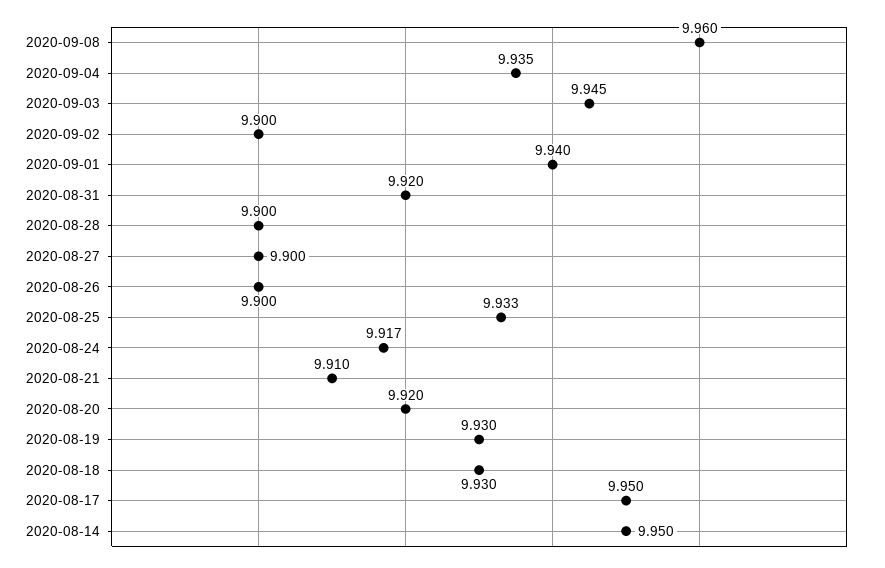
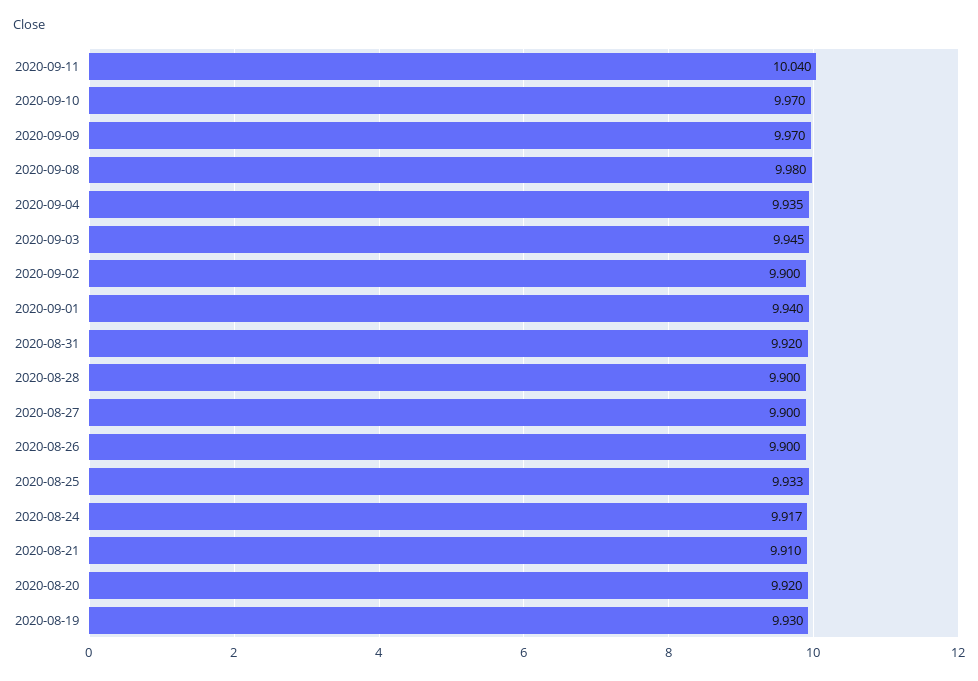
2020-09-08: 9.96 -> 9.98
2020-08-18: 9.93 -> none
2020-08-17: 9.95 -> none
2020-08-14: 9.95 -> none
2020-09-11: none -> 10.04
2020-09-10: none -> 9.97
2020-09-09: none -> 9.97

